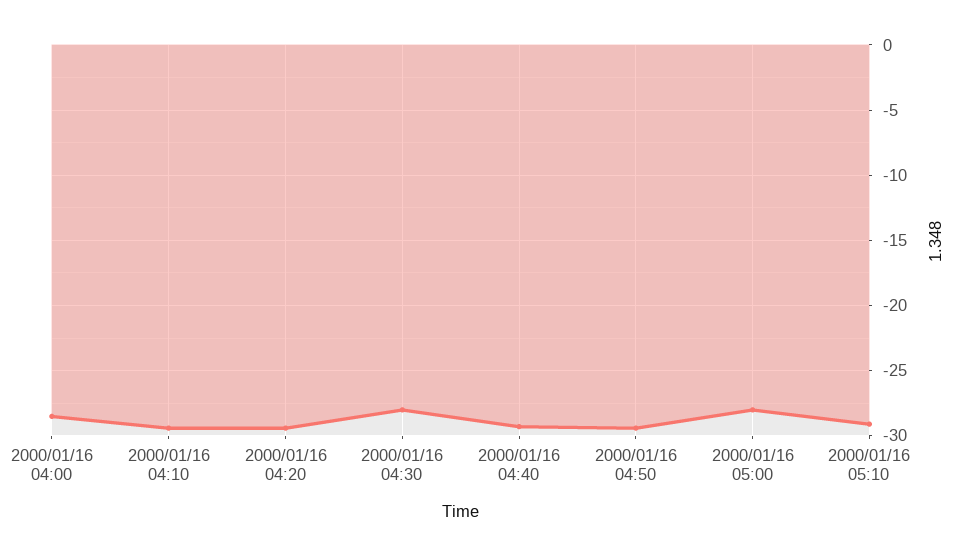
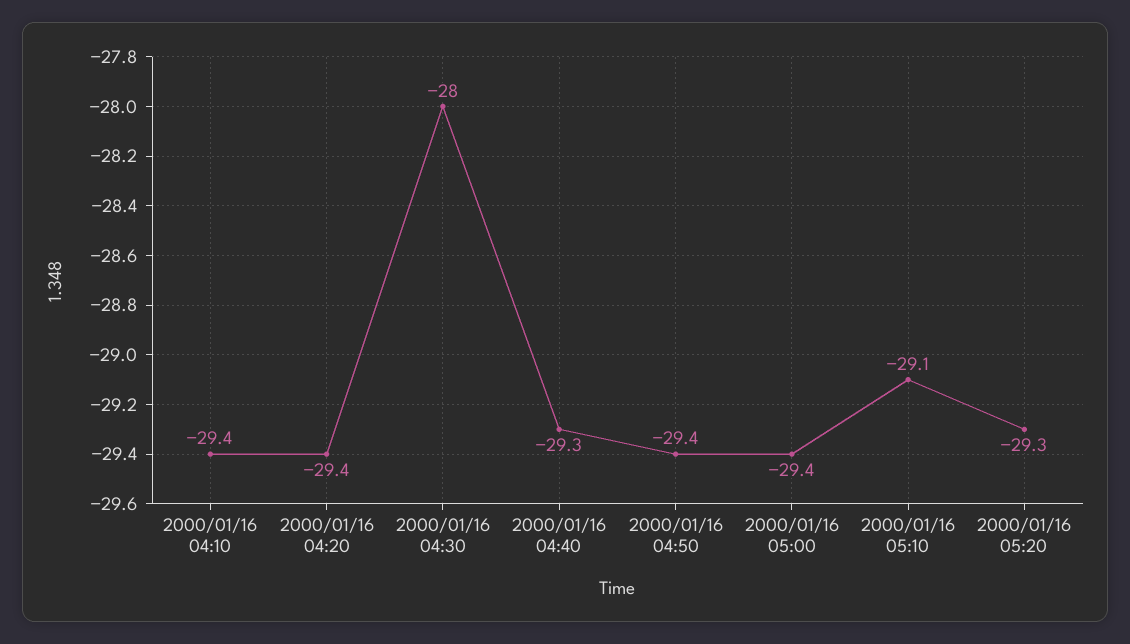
2000/01/16 04:00: -28.5 -> none
2000/01/16 05:00: -28 -> -29.4
2000/01/16 05:20: none -> -29.3

